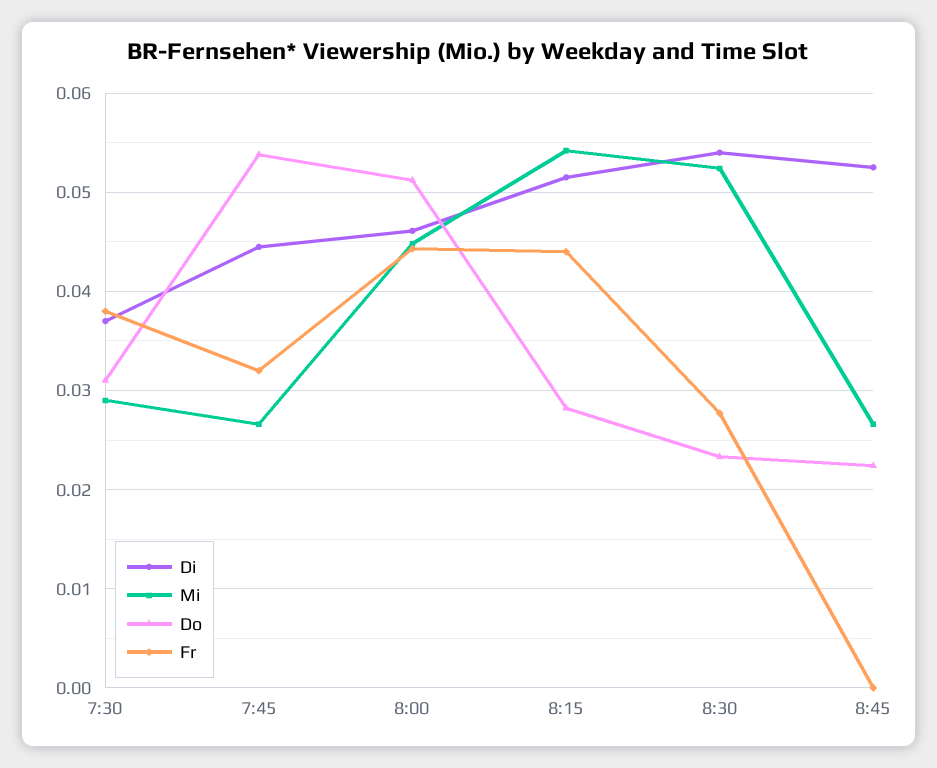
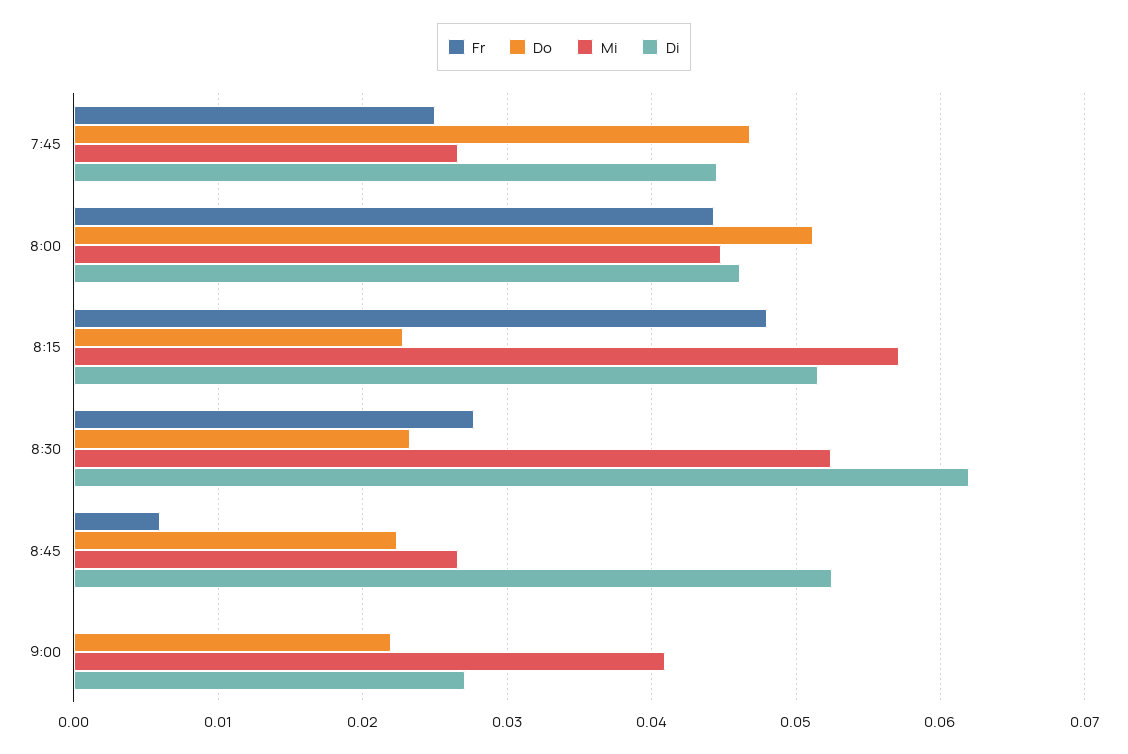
Di, 7:30: 0.037 -> none
Mi, 7:30: 0.029 -> none
Do, 7:30: 0.031 -> none
Fr, 7:30: 0.038 -> none
Do, 7:45: 0.054 -> 0.047
Fr, 7:45: 0.032 -> 0.025
Mi, 8:15: 0.054 -> 0.057
Do, 8:15: 0.028 -> 0.023
Fr, 8:15: 0.044 -> 0.048
Di, 8:30: 0.054 -> 0.062
Fr, 8:45: 0 -> 0.006
Fr, 9:00: none -> 0
Do, 9:00: none -> 0.022
Mi, 9:00: none -> 0.041
Di, 9:00: none -> 0.027

